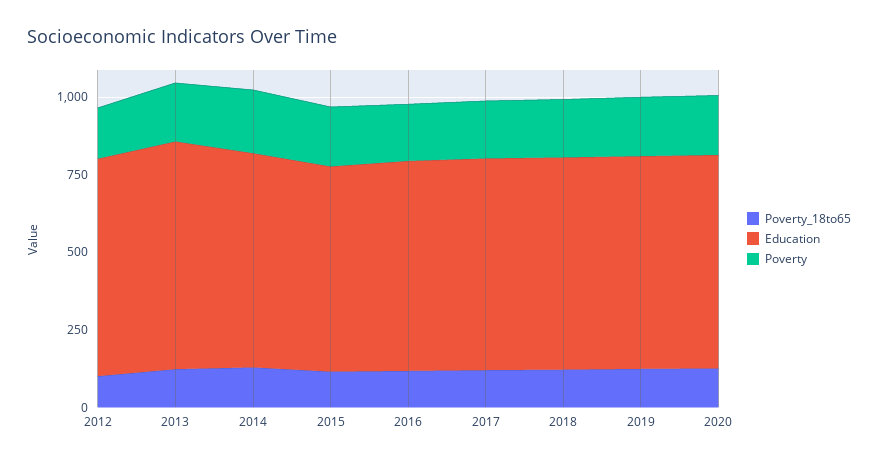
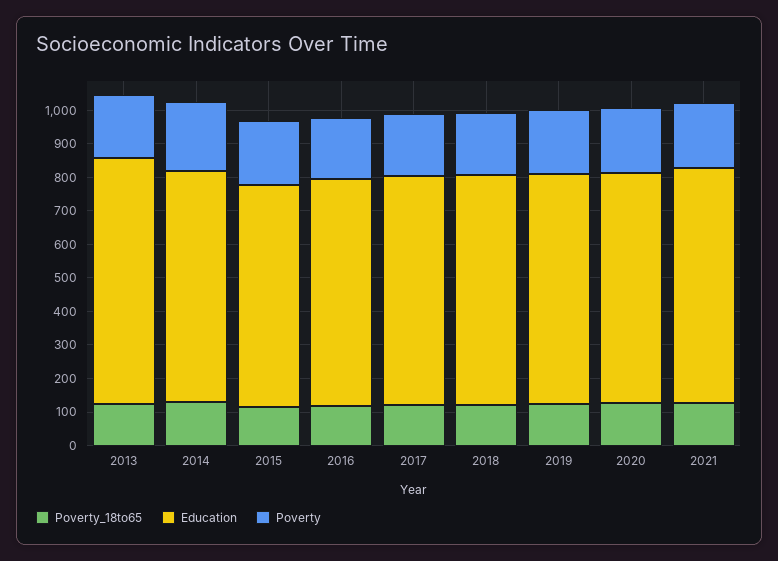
Poverty_18to65, 2012: 100 -> none
Education, 2012: 700 -> none
Poverty, 2012: 150 -> none
Poverty_18to65, 2021: none -> 125
Education, 2021: none -> 700
Poverty, 2021: none -> 200

